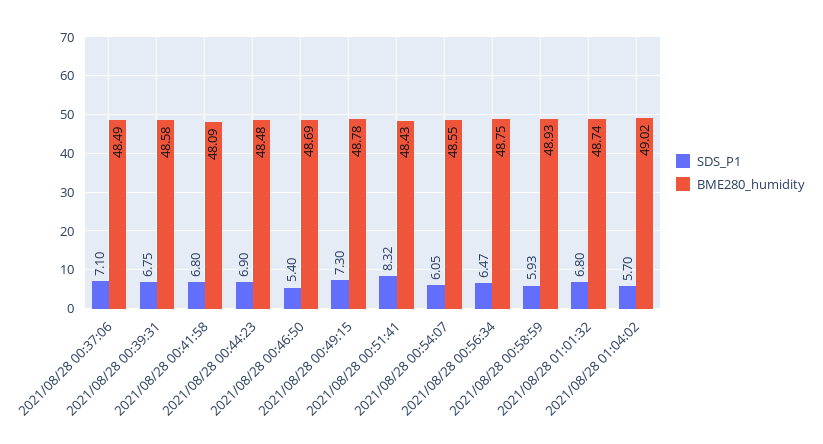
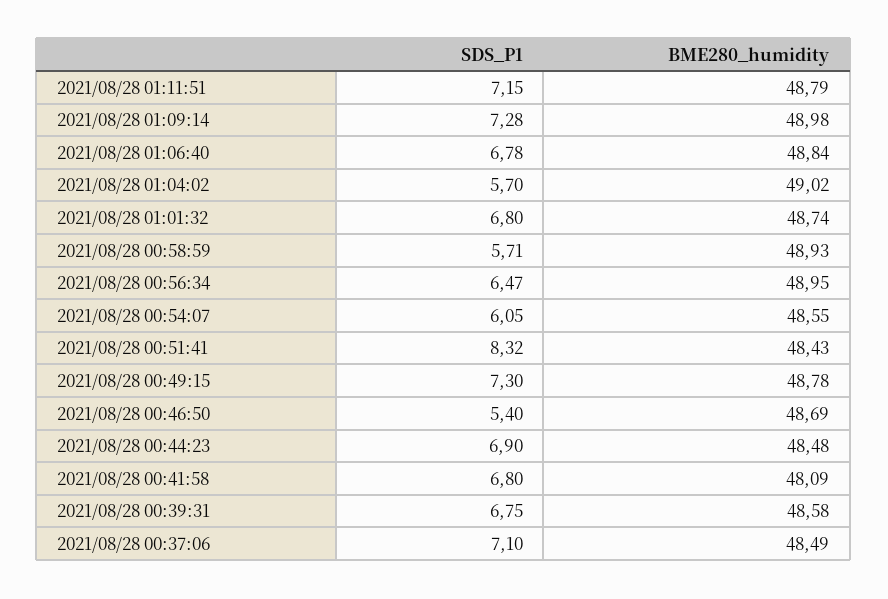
BME280_humidity, 2021/08/28 00:56:34: 48.75 -> 48.95
SDS_P1, 2021/08/28 00:58:59: 5.93 -> 5.71
SDS_P1, 2021/08/28 01:11:51: none -> 7.15
BME280_humidity, 2021/08/28 01:11:51: none -> 48.79
SDS_P1, 2021/08/28 01:09:14: none -> 7.28
BME280_humidity, 2021/08/28 01:09:14: none -> 48.98
SDS_P1, 2021/08/28 01:06:40: none -> 6.78
BME280_humidity, 2021/08/28 01:06:40: none -> 48.84

